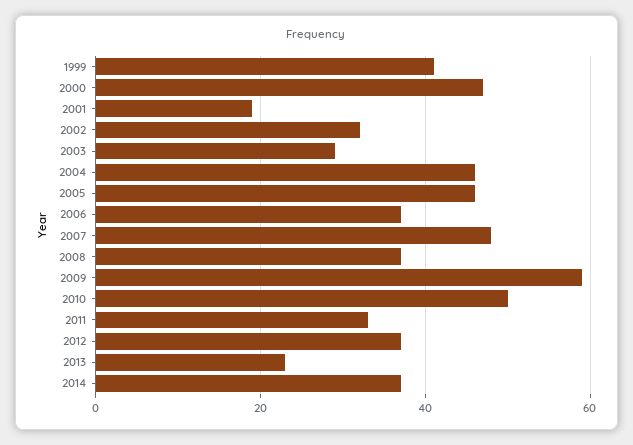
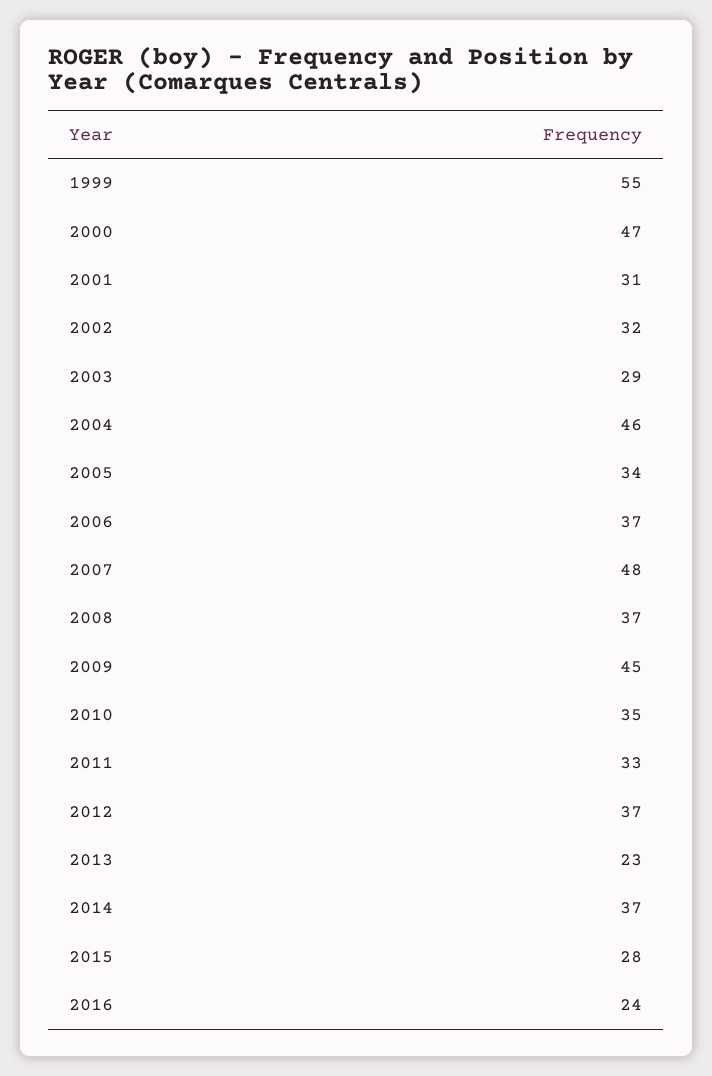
1999: 40 -> 55
2001: 20 -> 31
2005: 45 -> 34
2009: 60 -> 45
2010: 50 -> 35
2015: none -> 28
2016: none -> 24

